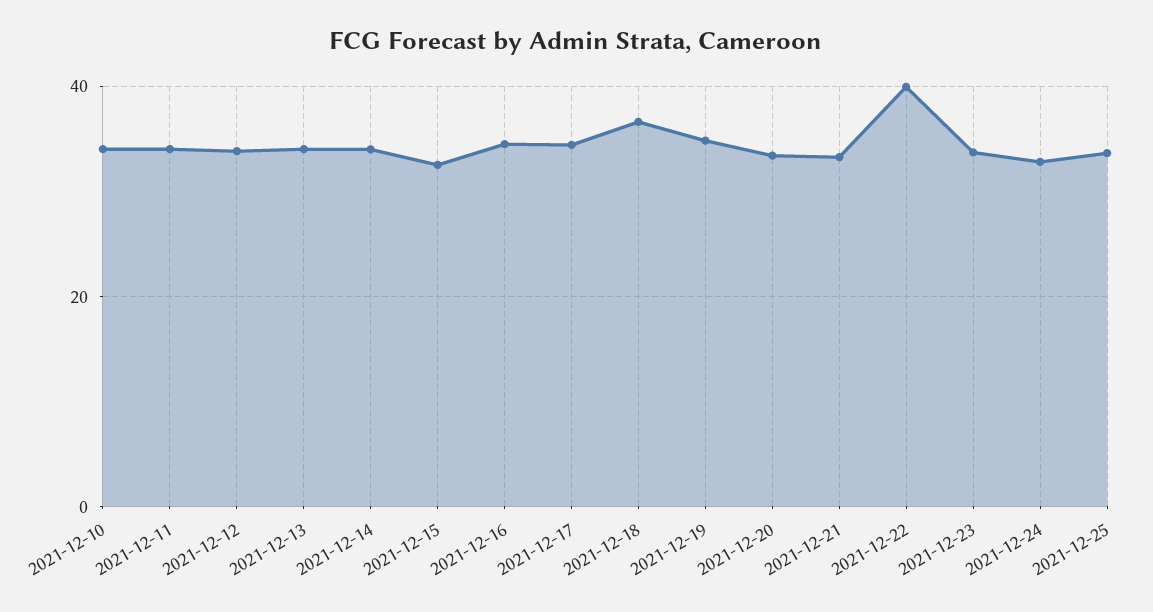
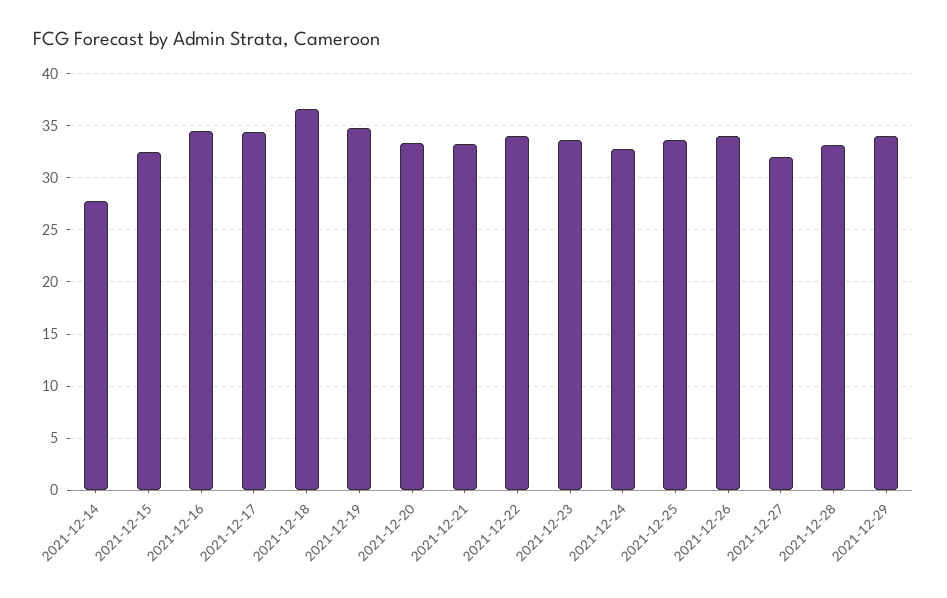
2021-12-10: 34 -> none
2021-12-11: 34 -> none
2021-12-12: 34 -> none
2021-12-13: 34 -> none
2021-12-14: 34 -> 28
2021-12-22: 40 -> 34
2021-12-26: none -> 34
2021-12-27: none -> 32
2021-12-28: none -> 33
2021-12-29: none -> 34

